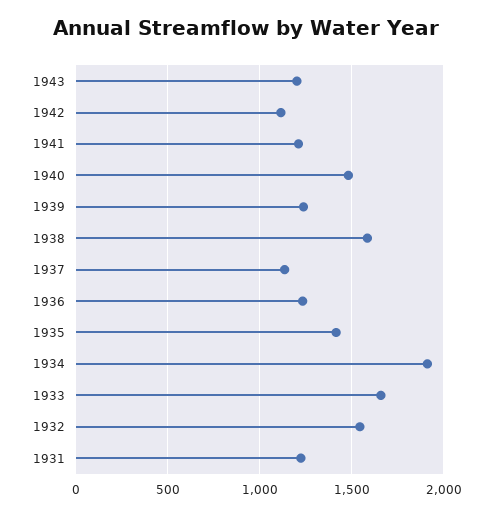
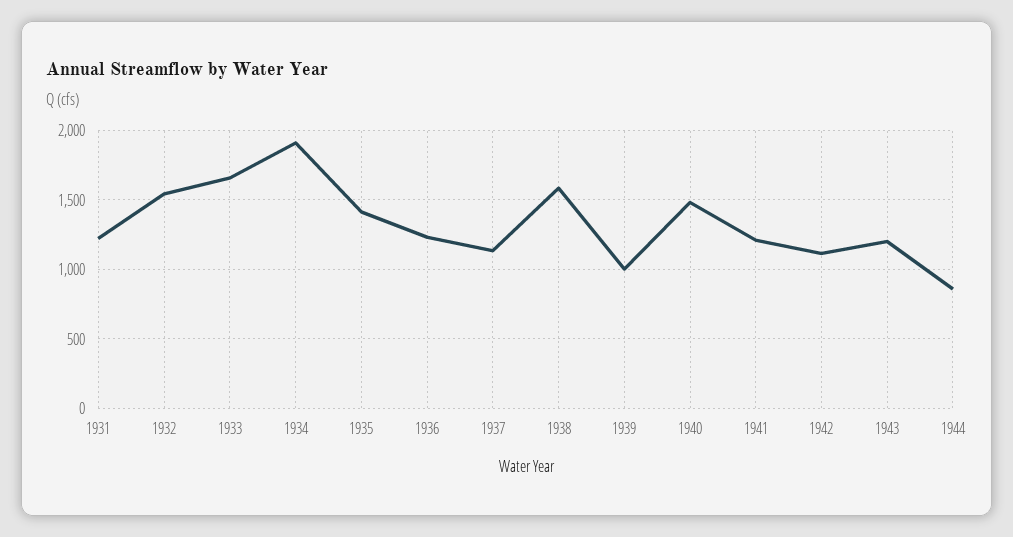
1939: 1250 -> 1000
1944: none -> 850

